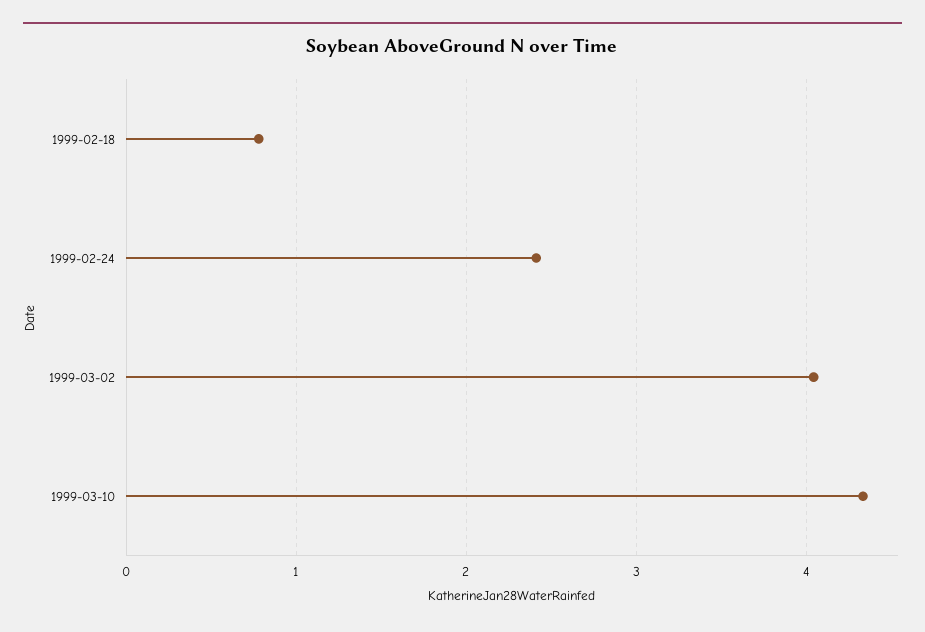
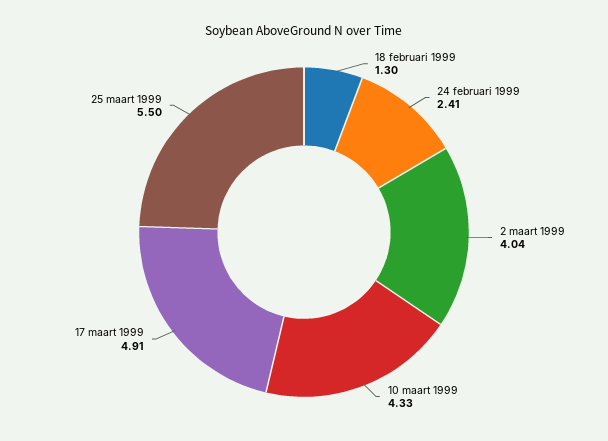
1999-02-18: 0.8 -> 1.3
17 maart 1999: none -> 4.91
25 maart 1999: none -> 5.5

